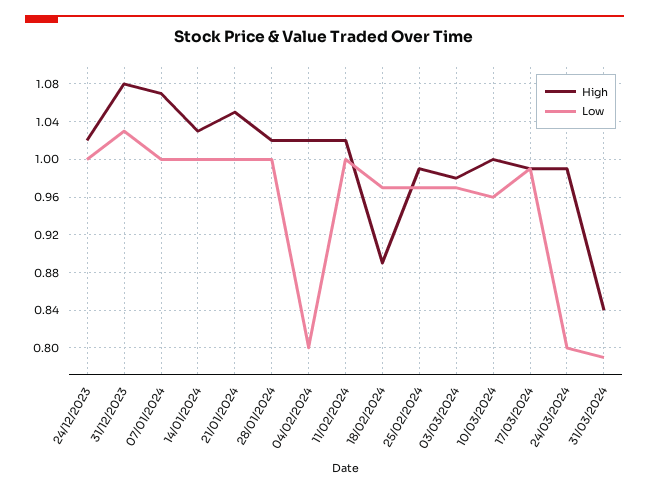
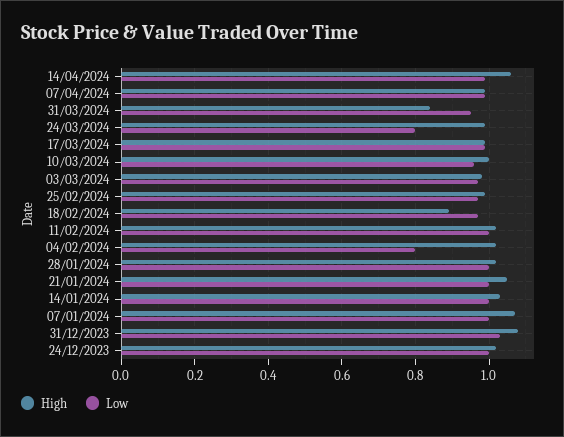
Low, 31/03/2024: 0.79 -> 0.95
High, 14/04/2024: none -> 1.05
Low, 14/04/2024: none -> 1
High, 07/04/2024: none -> 1
Low, 07/04/2024: none -> 1

